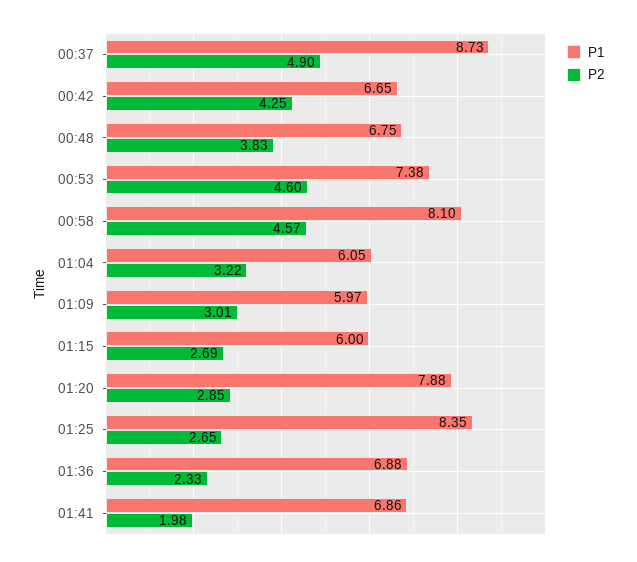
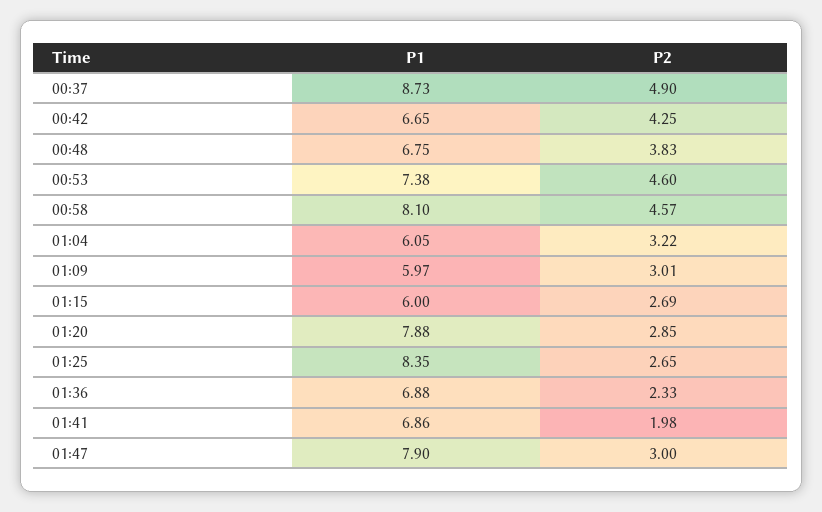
P1, 01:47: none -> 7.9
P2, 01:47: none -> 3

